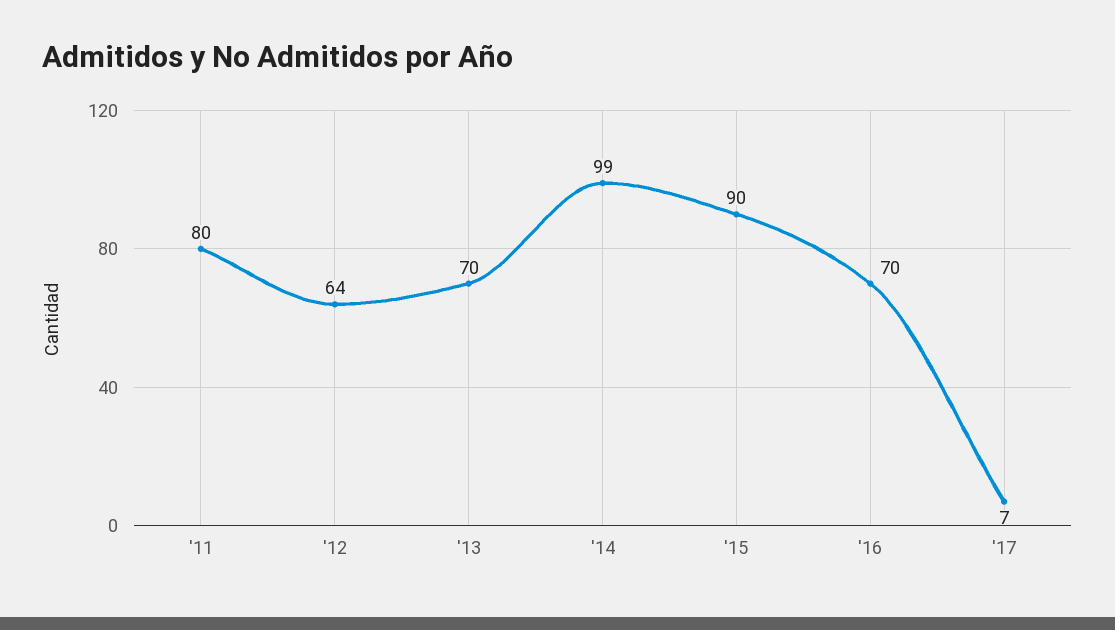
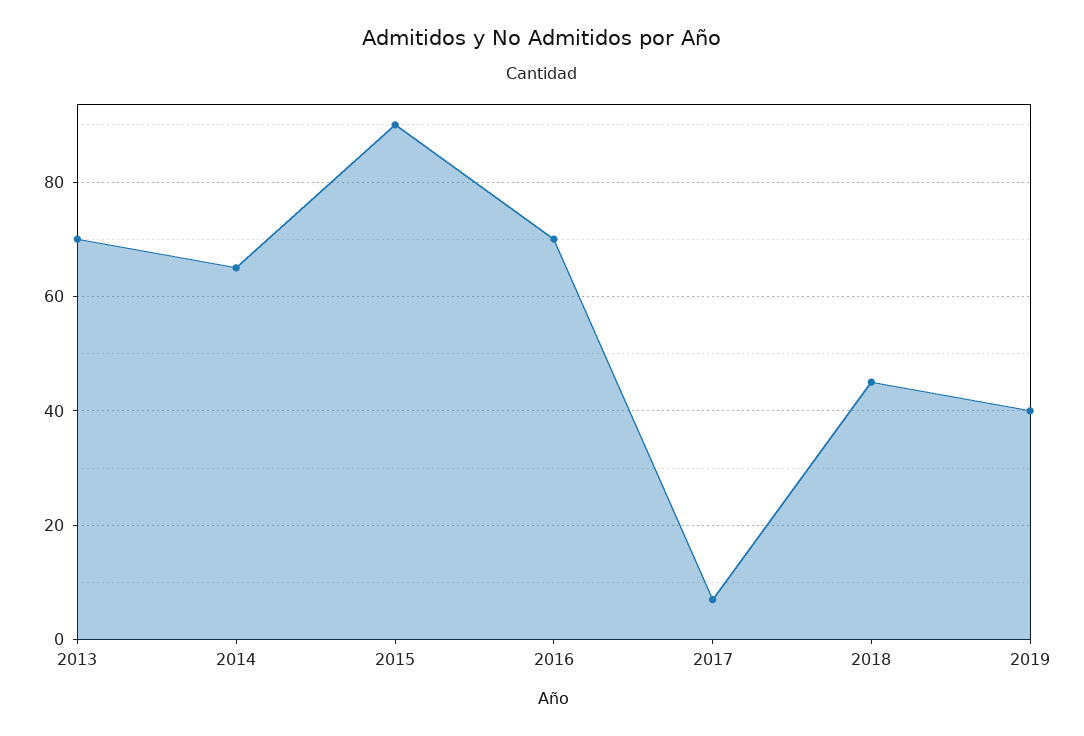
'11: 80 -> none
'12: 64 -> none
'14: 99 -> 65
2018: none -> 45
2019: none -> 40

